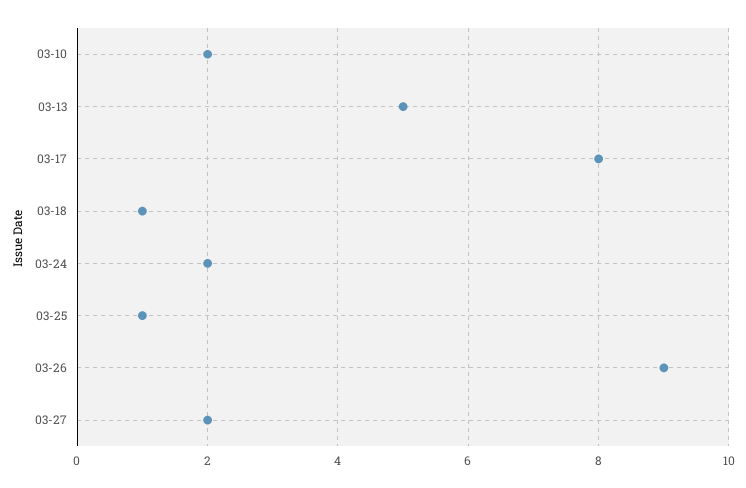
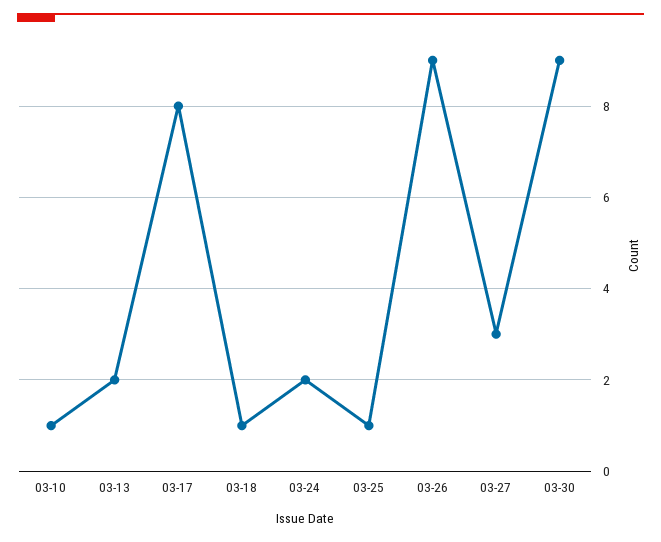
03-10: 2 -> 1
03-13: 5 -> 2
03-27: 2 -> 3
03-30: none -> 9

